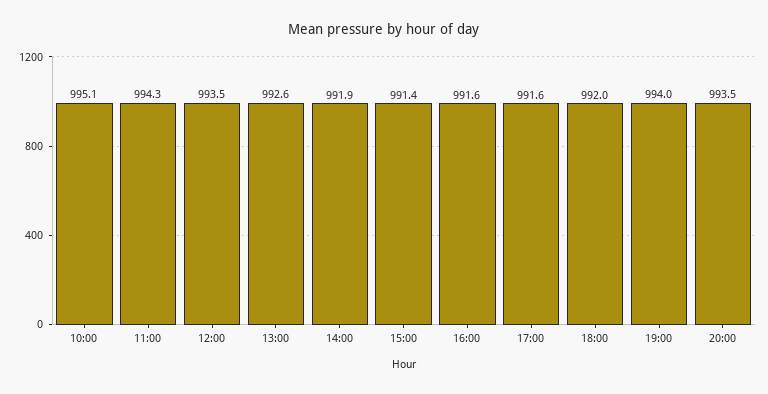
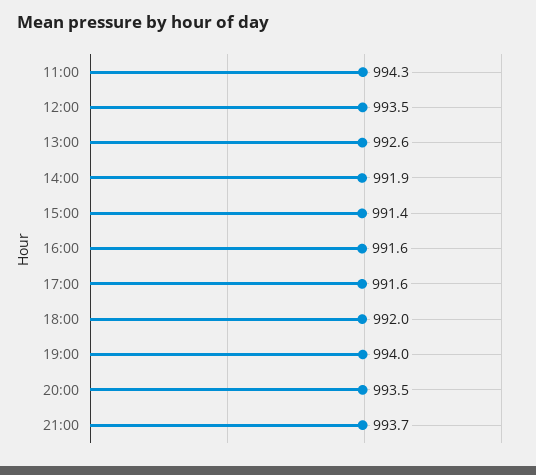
10:00: 995.1 -> none
21:00: none -> 993.7

